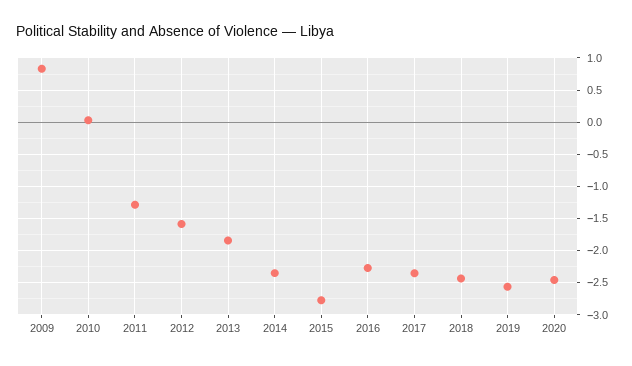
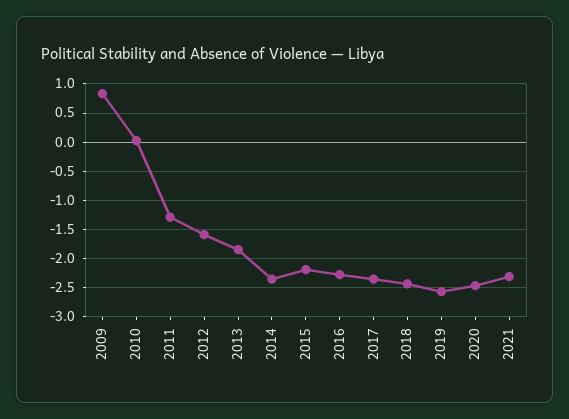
2015: -2.8 -> -2.25
2021: none -> -2.25

